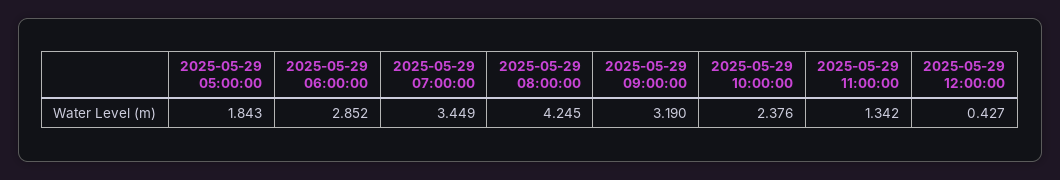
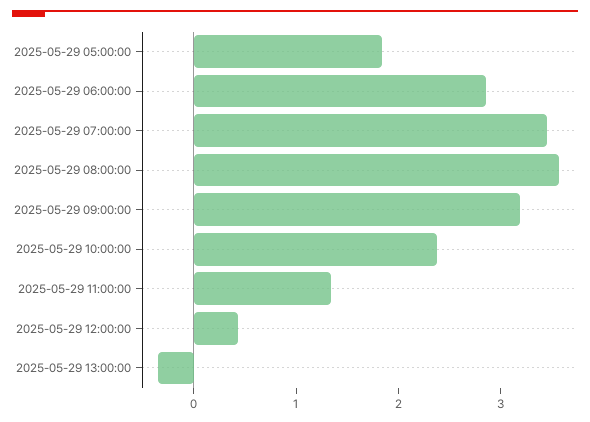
2025-05-29 08:00:00: 4.245 -> 3.6
2025-05-29 13:00:00: none -> -0.4

